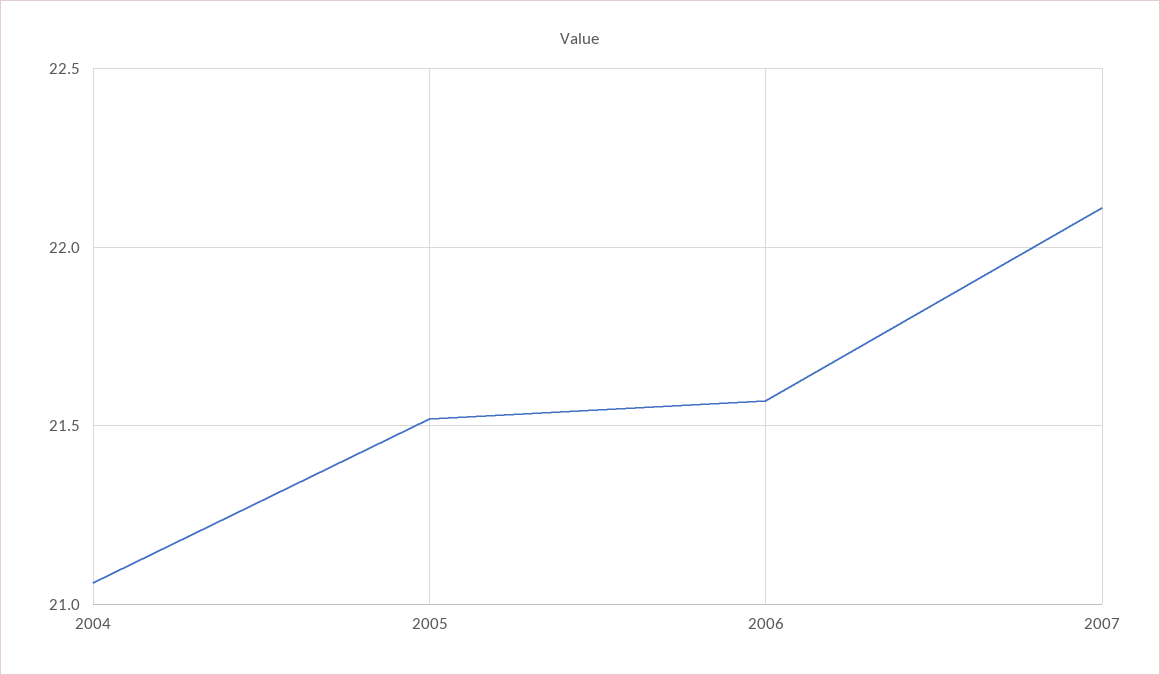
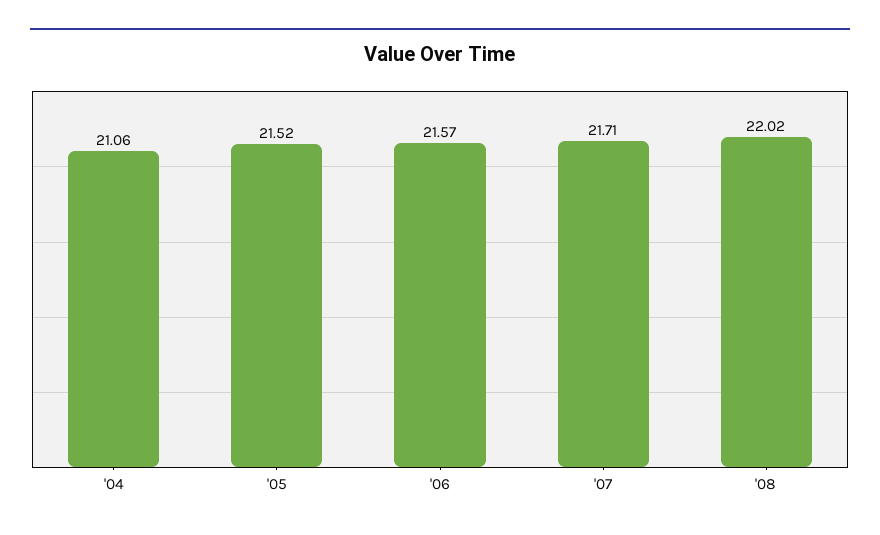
2007: 22.1 -> 21.71
'08: none -> 22.02

